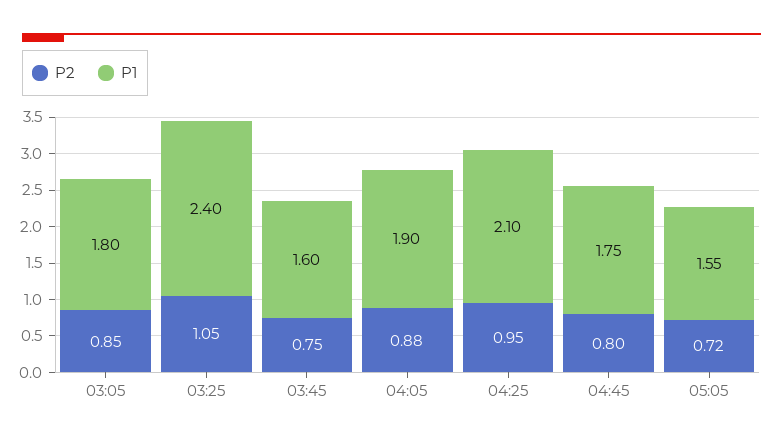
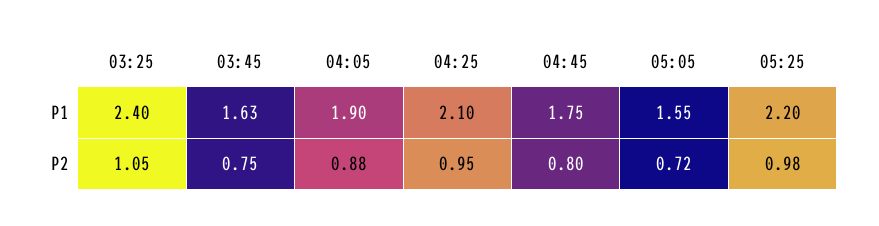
P2, 03:05: 0.85 -> none
P1, 03:05: 1.8 -> none
P1, 03:45: 1.6 -> 1.63
P1, 05:25: none -> 2.2
P2, 05:25: none -> 0.98

